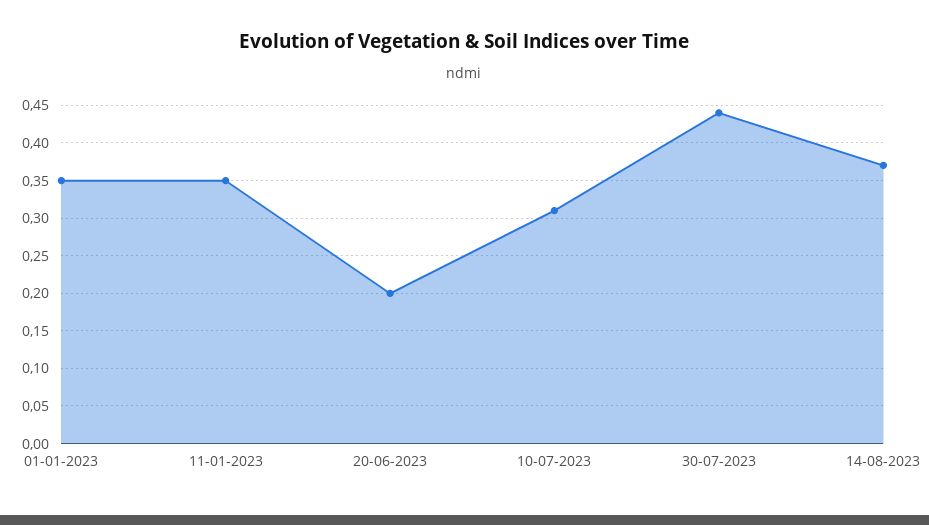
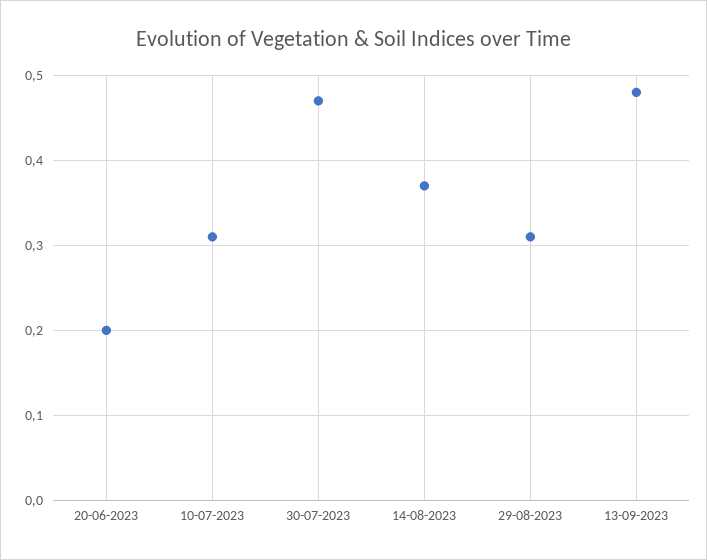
01-01-2023: 0.35 -> none
11-01-2023: 0.35 -> none
30-07-2023: 0.44 -> 0.47
29-08-2023: none -> 0.31
13-09-2023: none -> 0.48

